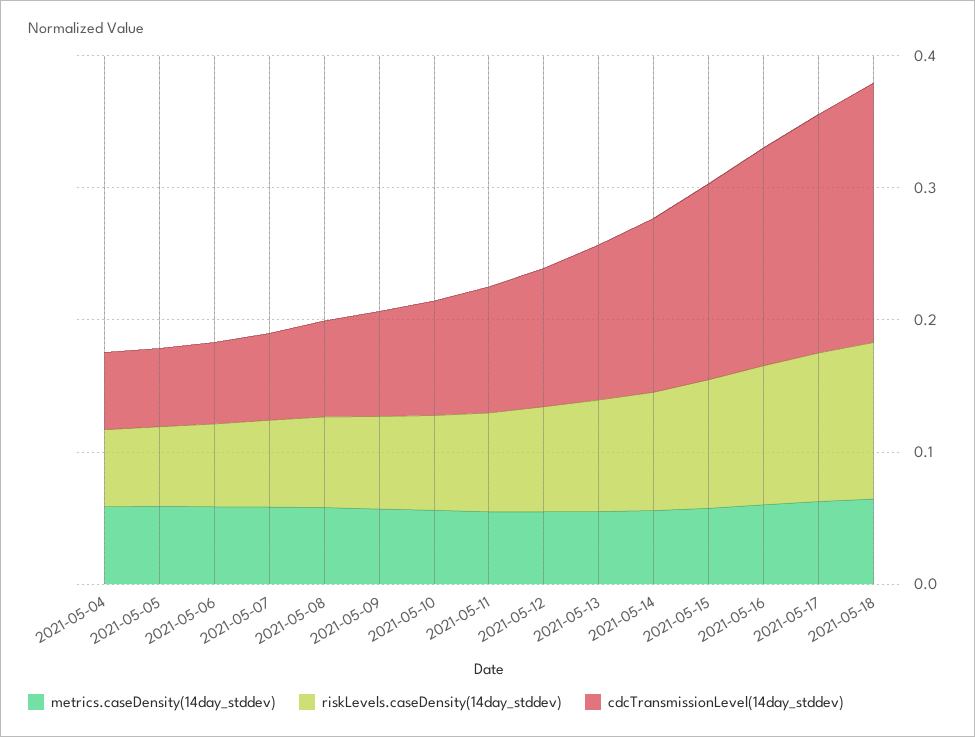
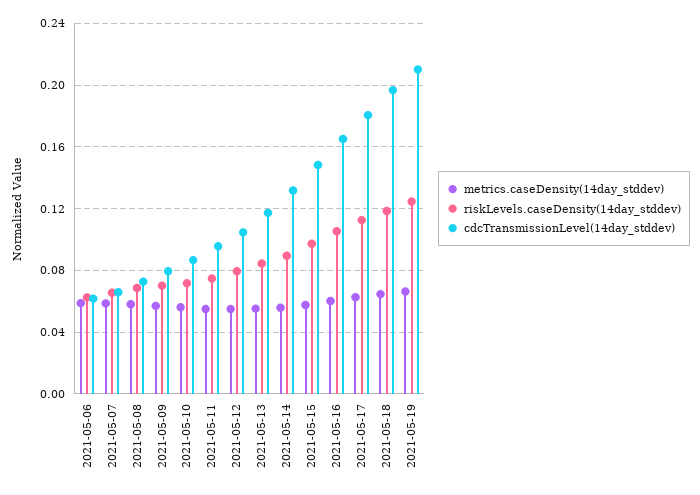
metrics.caseDensity(14day_stddev), 2021-05-04: 0.06 -> none
riskLevels.caseDensity(14day_stddev), 2021-05-04: 0.06 -> none
cdcTransmissionLevel(14day_stddev), 2021-05-04: 0.06 -> none
metrics.caseDensity(14day_stddev), 2021-05-05: 0.06 -> none
riskLevels.caseDensity(14day_stddev), 2021-05-05: 0.06 -> none
cdcTransmissionLevel(14day_stddev), 2021-05-05: 0.06 -> none
metrics.caseDensity(14day_stddev), 2021-05-19: none -> 0.065
riskLevels.caseDensity(14day_stddev), 2021-05-19: none -> 0.125
cdcTransmissionLevel(14day_stddev), 2021-05-19: none -> 0.21

